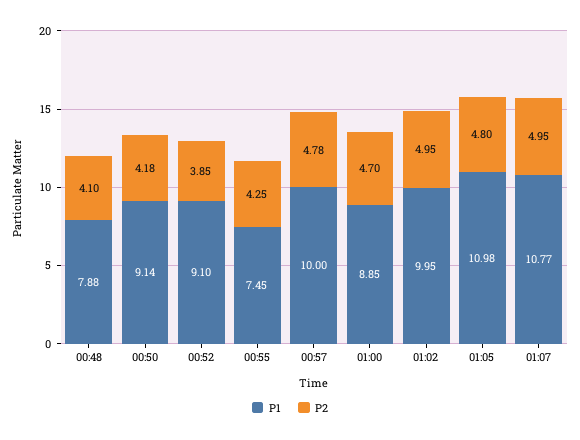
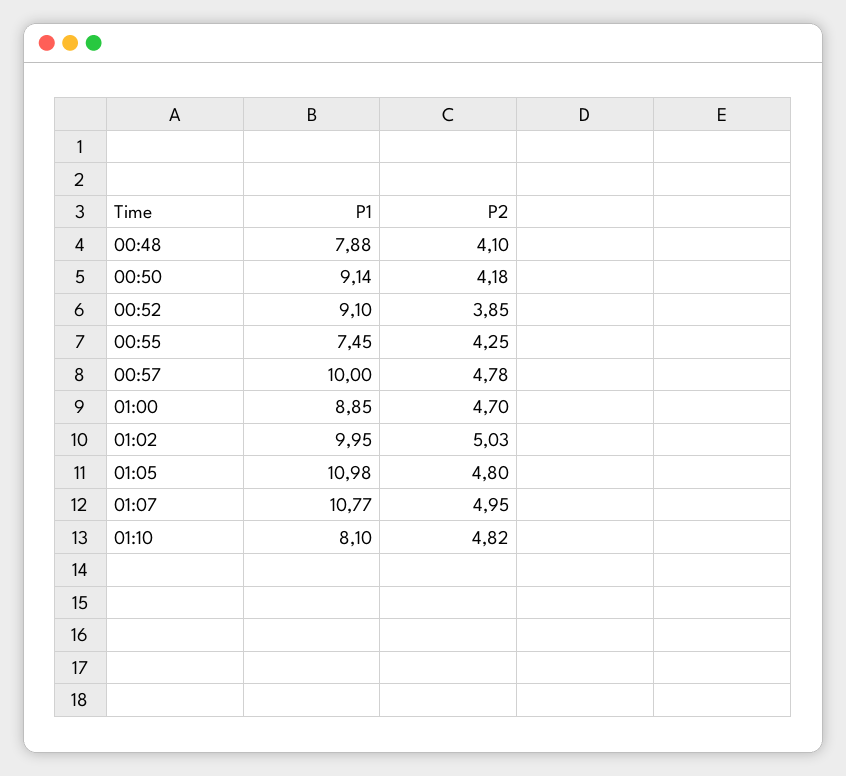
P2, 01:02: 4.95 -> 5.03
P1, 01:10: none -> 8.1
P2, 01:10: none -> 4.82

